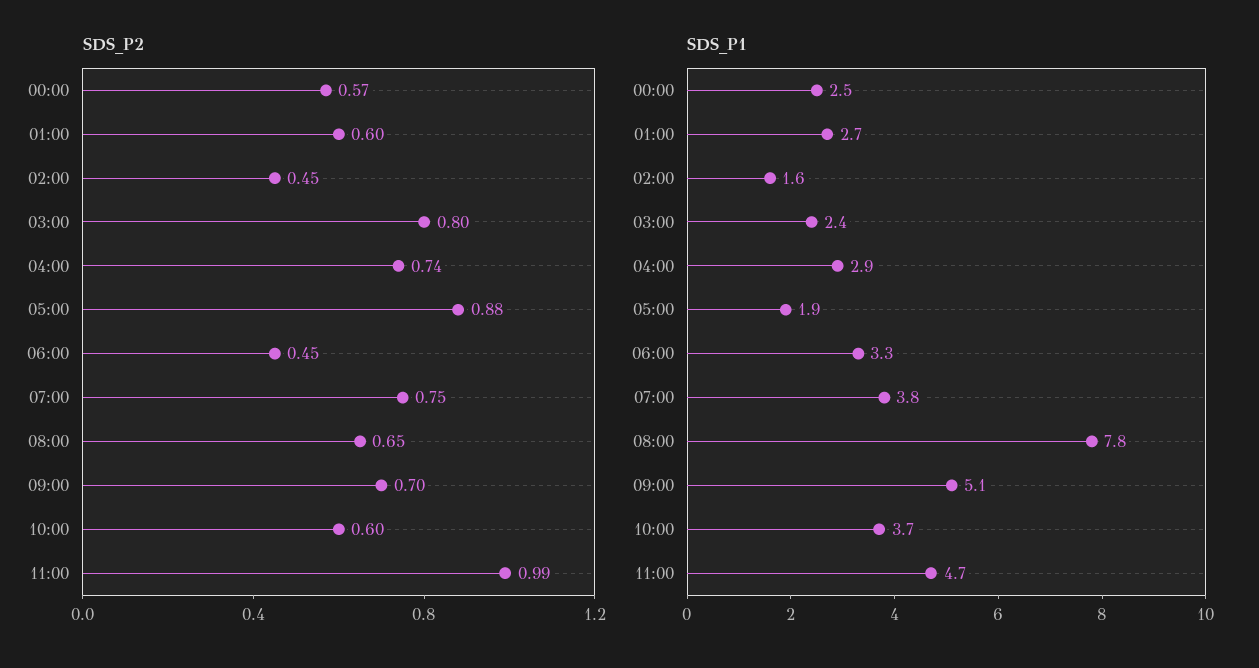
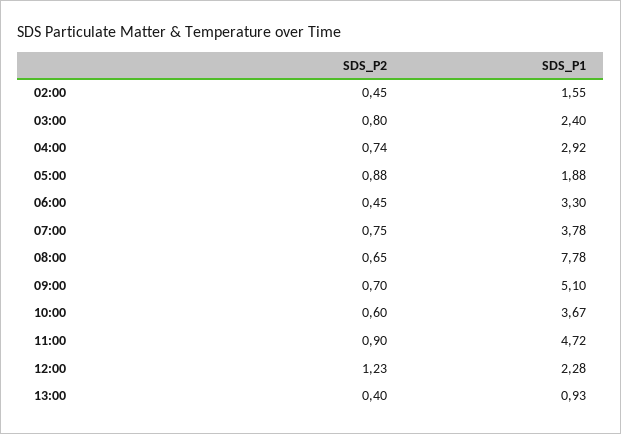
SDS_P2, 00:00: 0.57 -> none
SDS_P2, 01:00: 0.6 -> none
SDS_P2, 11:00: 0.99 -> 0.9
SDS_P1, 00:00: 2.5 -> none
SDS_P1, 01:00: 2.7 -> none
SDS_P2, 12:00: none -> 1.23
SDS_P1, 12:00: none -> 2.28
SDS_P2, 13:00: none -> 0.4
SDS_P1, 13:00: none -> 0.93

